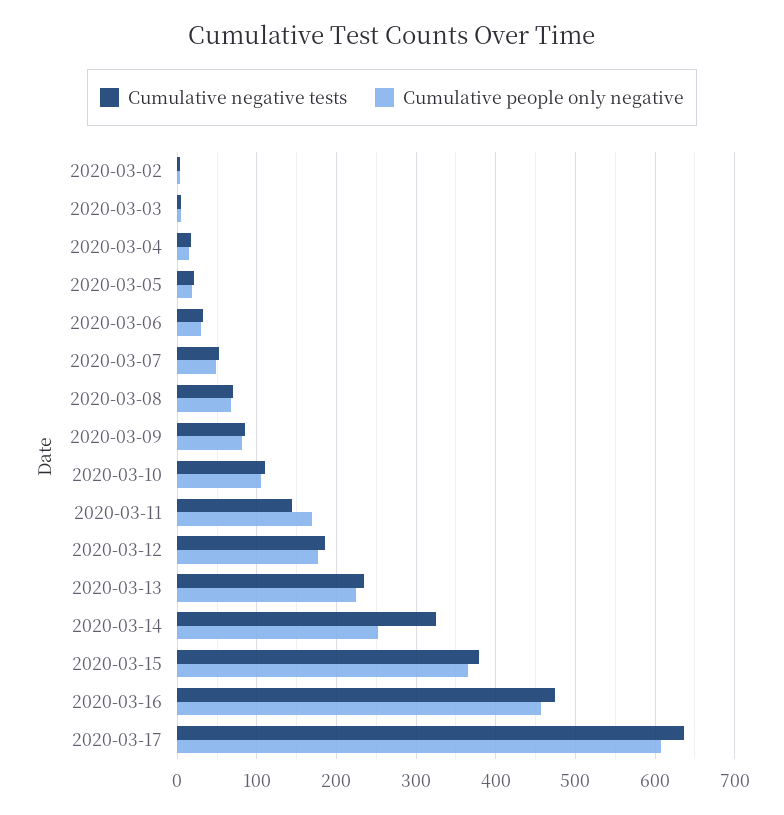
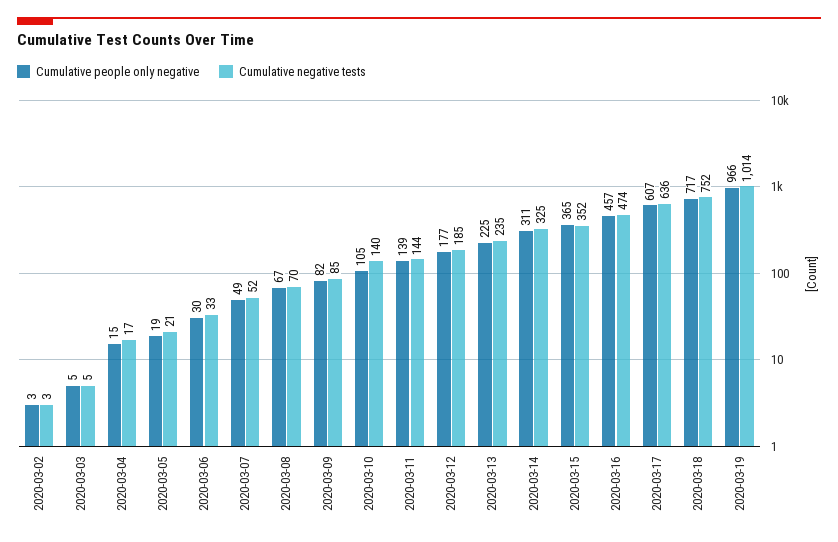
Cumulative negative tests, 2020-03-10: 110 -> 140
Cumulative people only negative, 2020-03-11: 170 -> 139
Cumulative people only negative, 2020-03-14: 250 -> 311
Cumulative negative tests, 2020-03-15: 380 -> 352
Cumulative people only negative, 2020-03-18: none -> 717
Cumulative negative tests, 2020-03-18: none -> 752
Cumulative people only negative, 2020-03-19: none -> 966
Cumulative negative tests, 2020-03-19: none -> 1014

